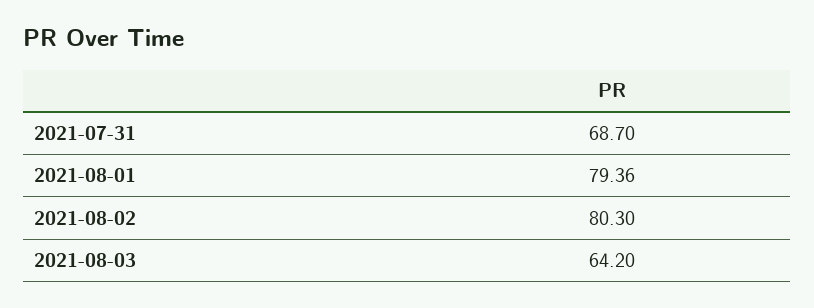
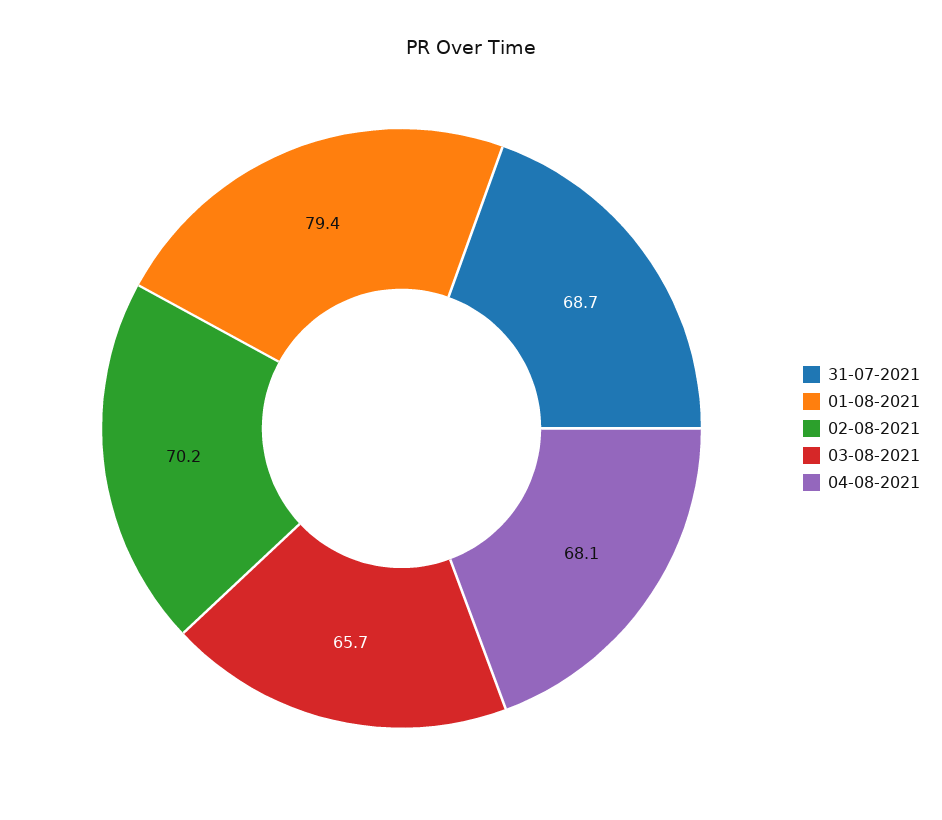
2021-08-02: 80.3 -> 70.2
2021-08-03: 64.2 -> 65.7
04-08-2021: none -> 68.1

